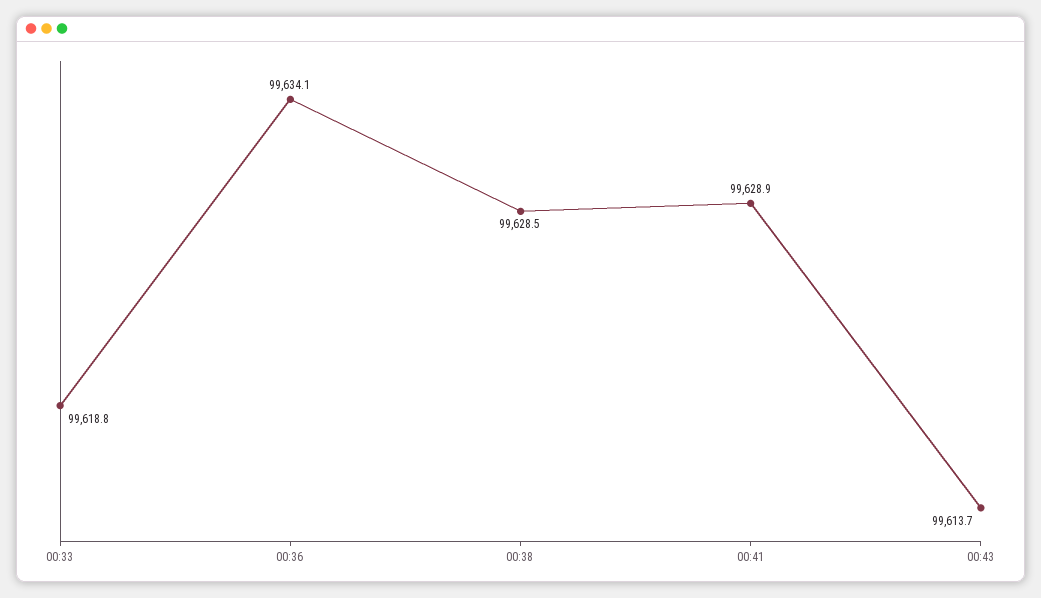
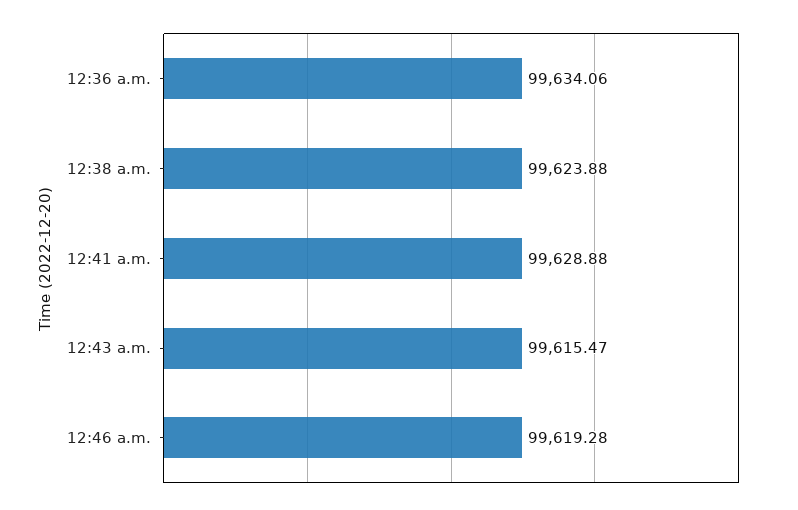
00:33: 99618.8 -> none
00:38: 99628.5 -> 99623.88
00:43: 99613.7 -> 99615.47
12:46 a.m.: none -> 99619.28

